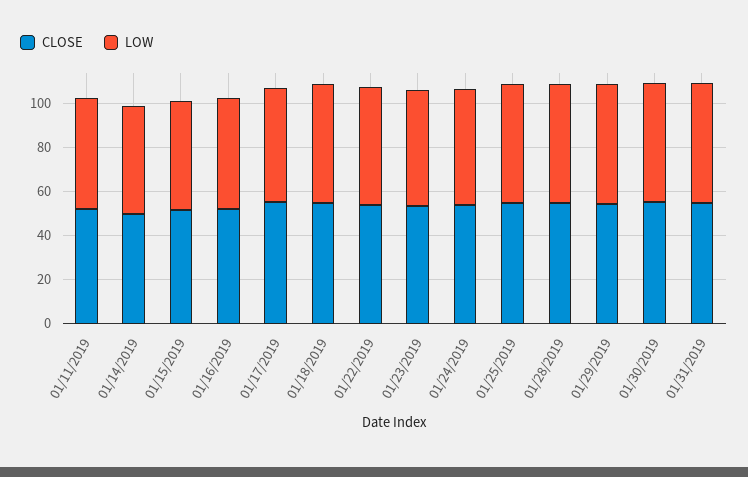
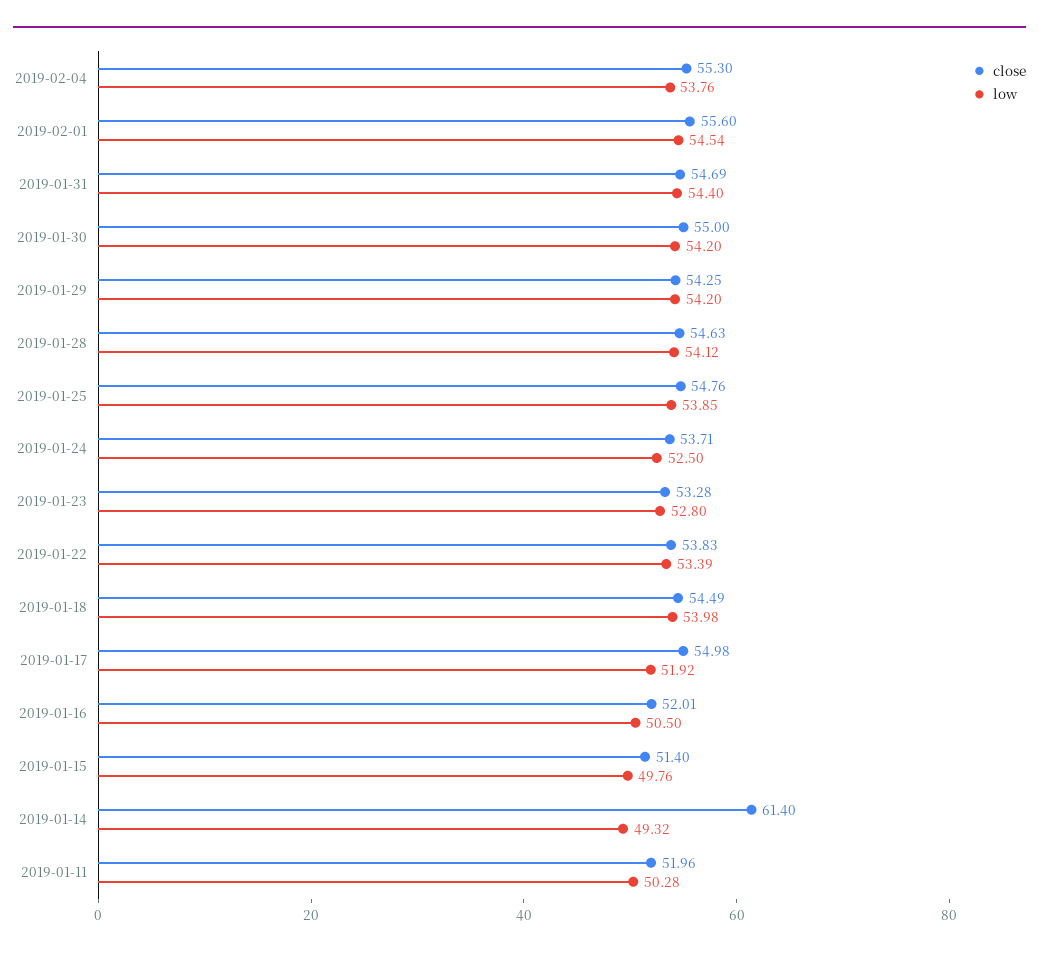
CLOSE, 01/14/2019: 50 -> 61.4
CLOSE, 2019-02-04: none -> 55.3
LOW, 2019-02-04: none -> 53.76
CLOSE, 2019-02-01: none -> 55.6
LOW, 2019-02-01: none -> 54.54

